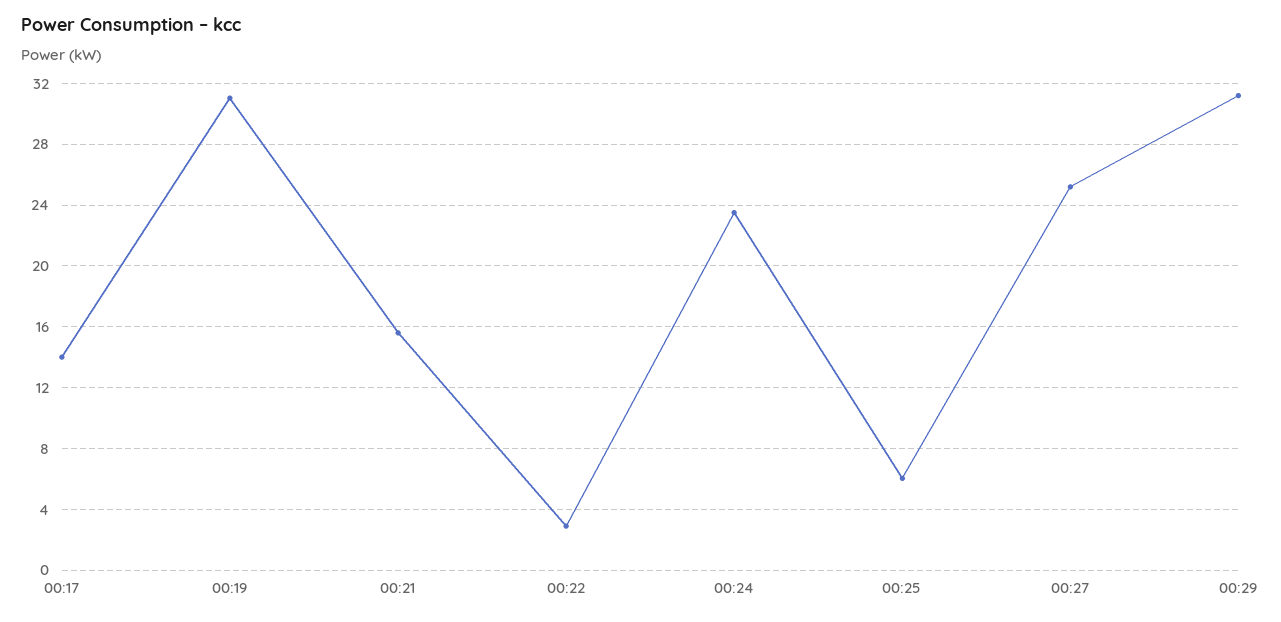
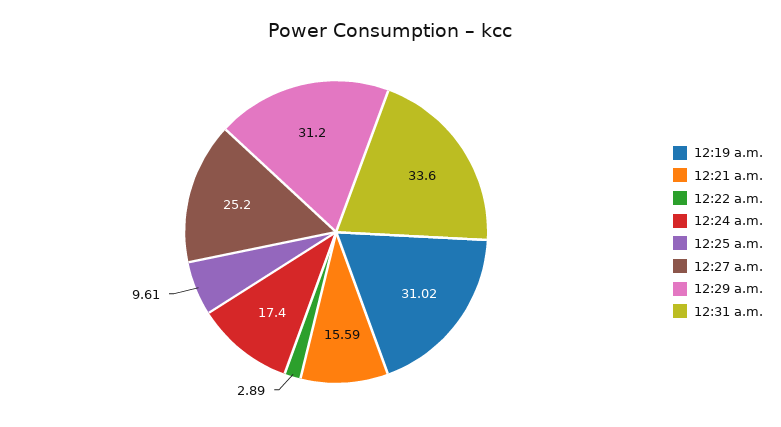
00:17: 14 -> none
00:24: 23.5 -> 17.4
00:25: 6 -> 9.61
12:31 a.m.: none -> 33.6

